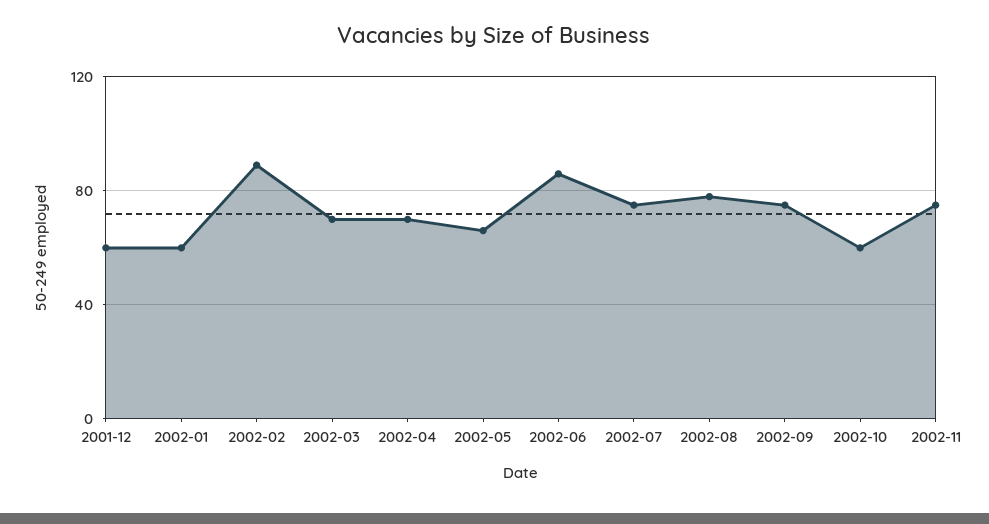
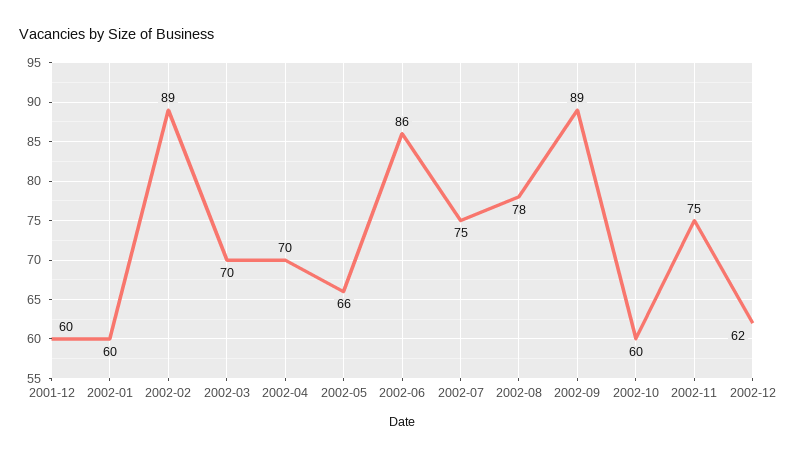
2002-09: 75 -> 89
2002-12: none -> 62

